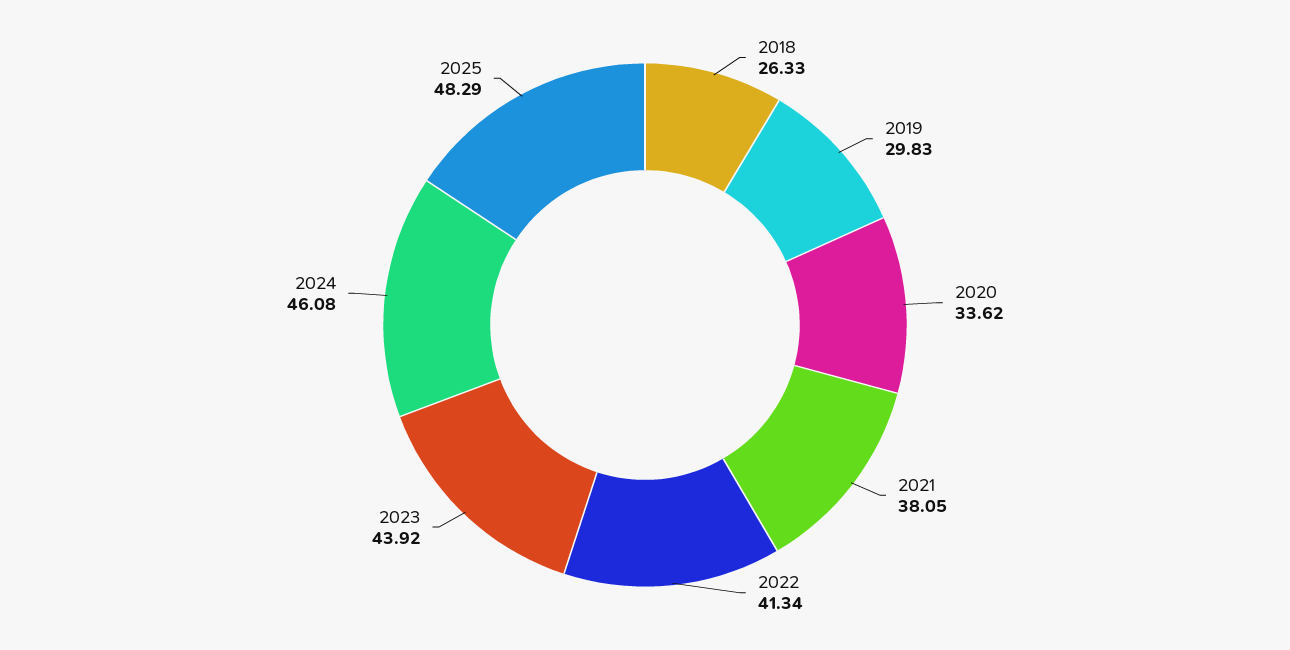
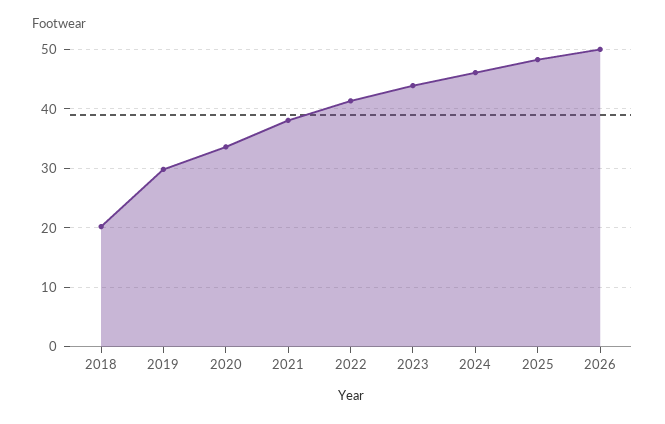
2018: 26.33 -> 20
2026: none -> 50

